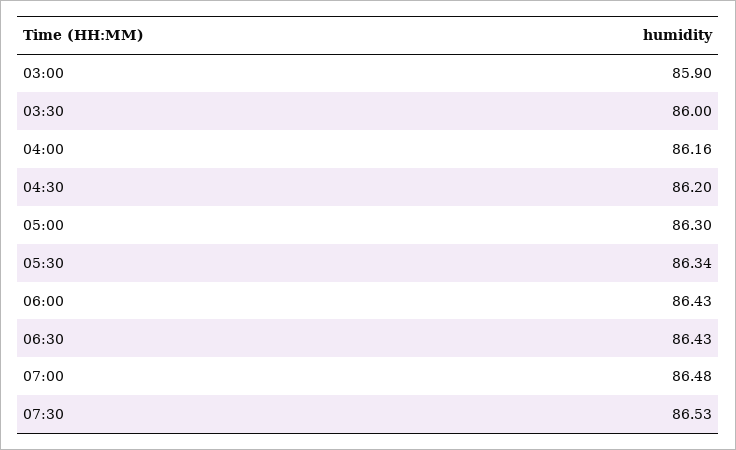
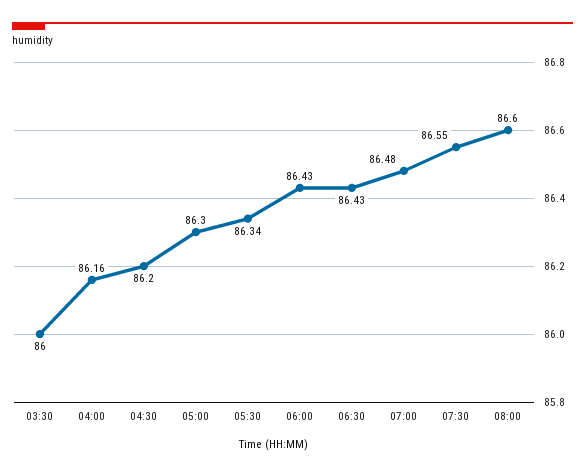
03:00: 85.9 -> none
07:30: 86.53 -> 86.55
08:00: none -> 86.6

